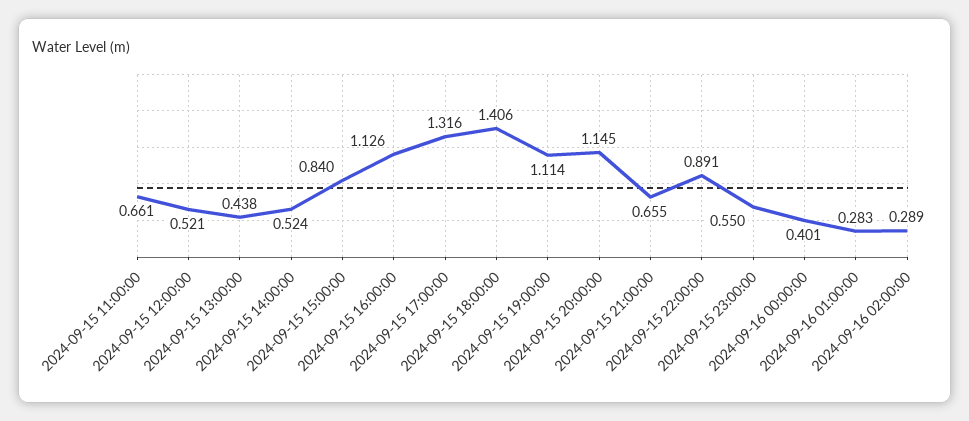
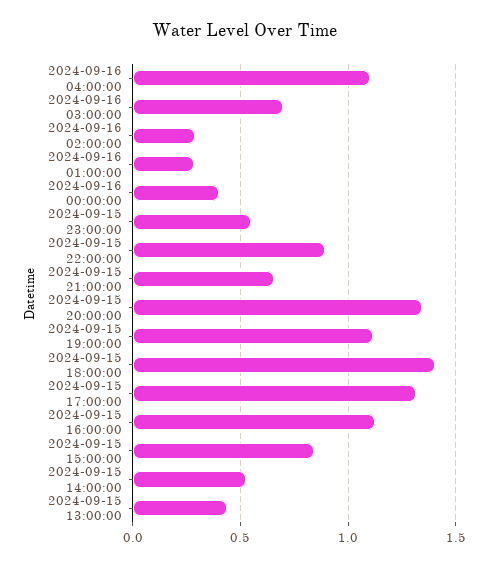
2024-09-15 11:00:00: 0.661 -> none
2024-09-15 12:00:00: 0.521 -> none
2024-09-15 20:00:00: 1.145 -> 1.35
2024-09-16 04:00:00: none -> 1.1
2024-09-16 03:00:00: none -> 0.7

